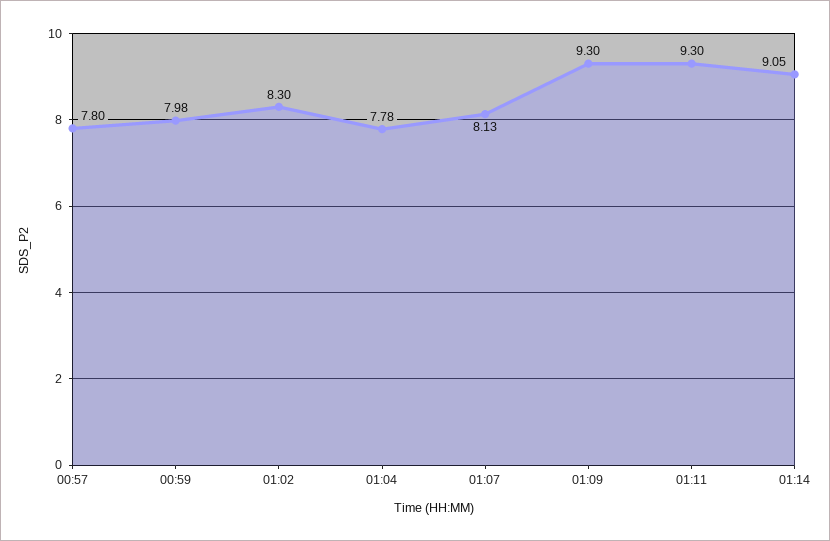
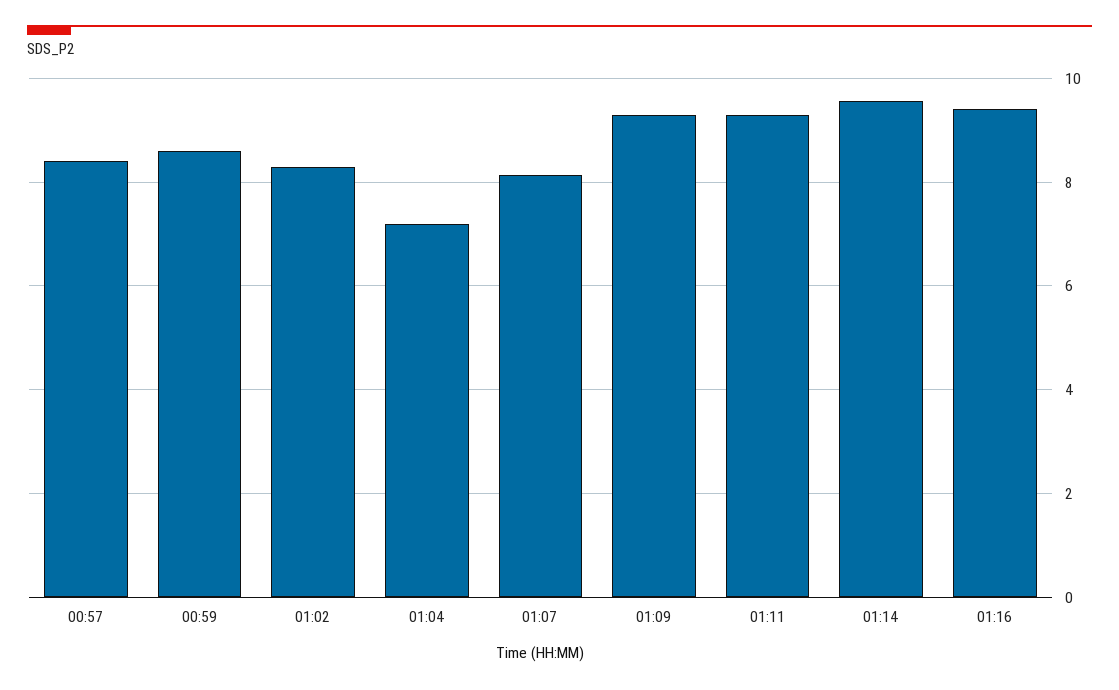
00:57: 7.8 -> 8.4
00:59: 7.98 -> 8.6
01:04: 7.78 -> 7.2
01:14: 9.05 -> 9.6
01:16: none -> 9.4

